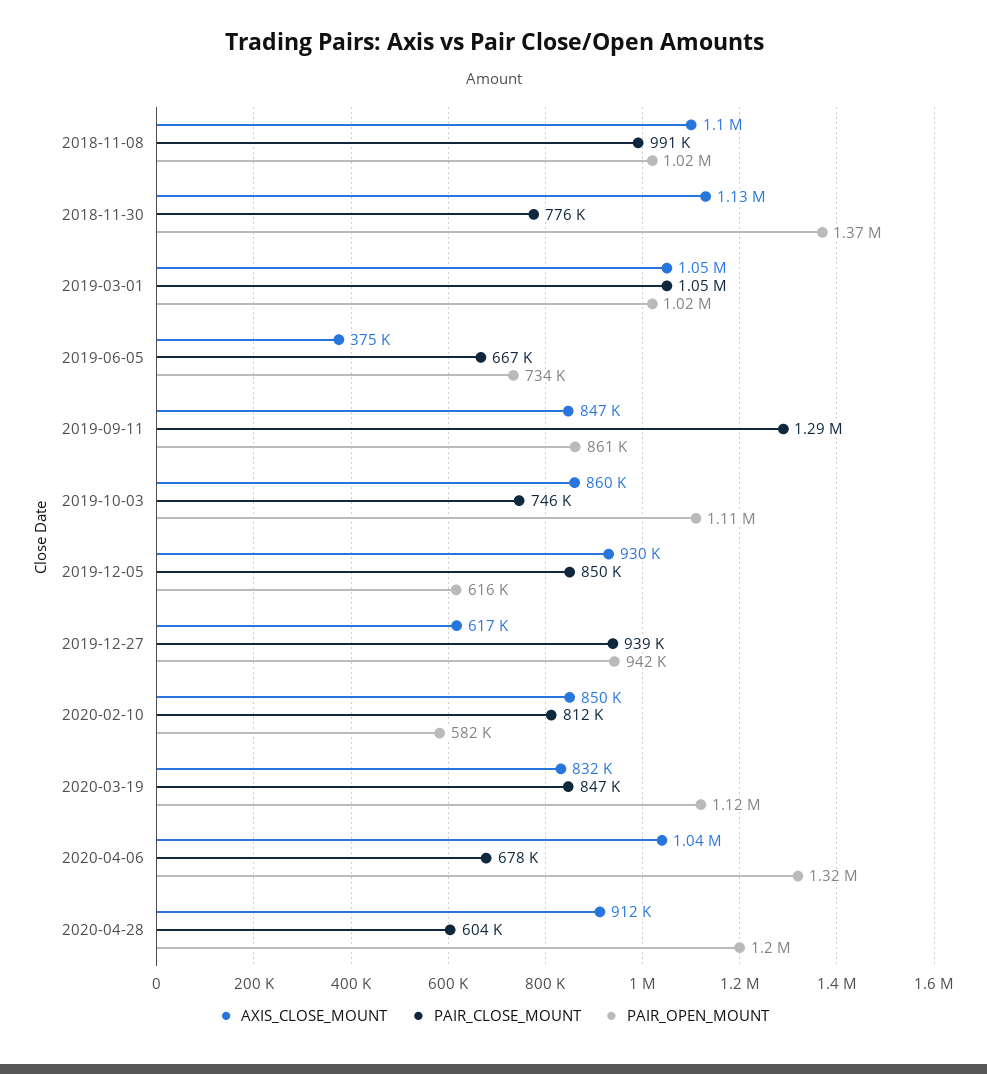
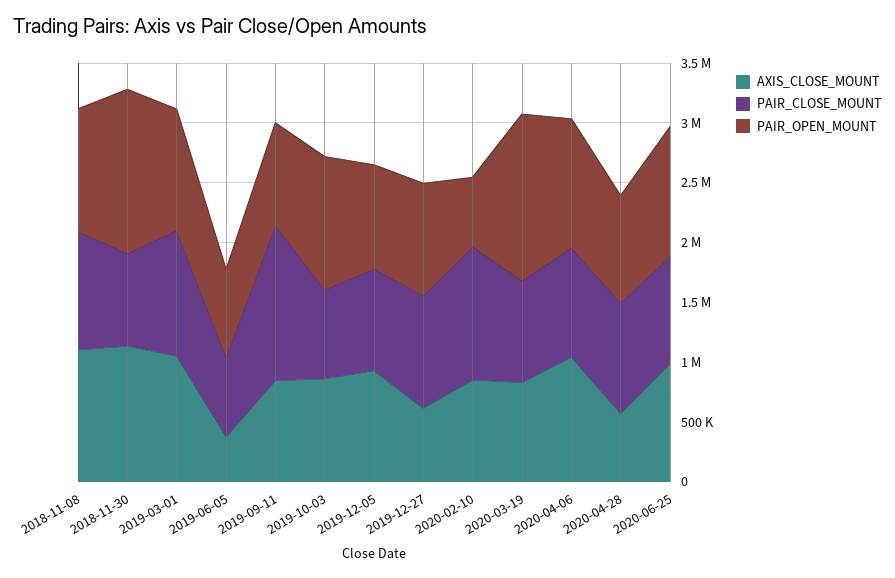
PAIR_OPEN_MOUNT, 2019-12-05: 616000 -> 900000
PAIR_CLOSE_MOUNT, 2020-02-10: 812000 -> 1100000
PAIR_OPEN_MOUNT, 2020-03-19: 1120000 -> 1400000
PAIR_CLOSE_MOUNT, 2020-04-06: 678000 -> 900000
PAIR_OPEN_MOUNT, 2020-04-06: 1320000 -> 1100000
AXIS_CLOSE_MOUNT, 2020-04-28: 912000 -> 600000
PAIR_CLOSE_MOUNT, 2020-04-28: 604000 -> 900000
PAIR_OPEN_MOUNT, 2020-04-28: 1200000 -> 900000
AXIS_CLOSE_MOUNT, 2020-06-25: none -> 1000000
PAIR_CLOSE_MOUNT, 2020-06-25: none -> 900000
PAIR_OPEN_MOUNT, 2020-06-25: none -> 1100000

